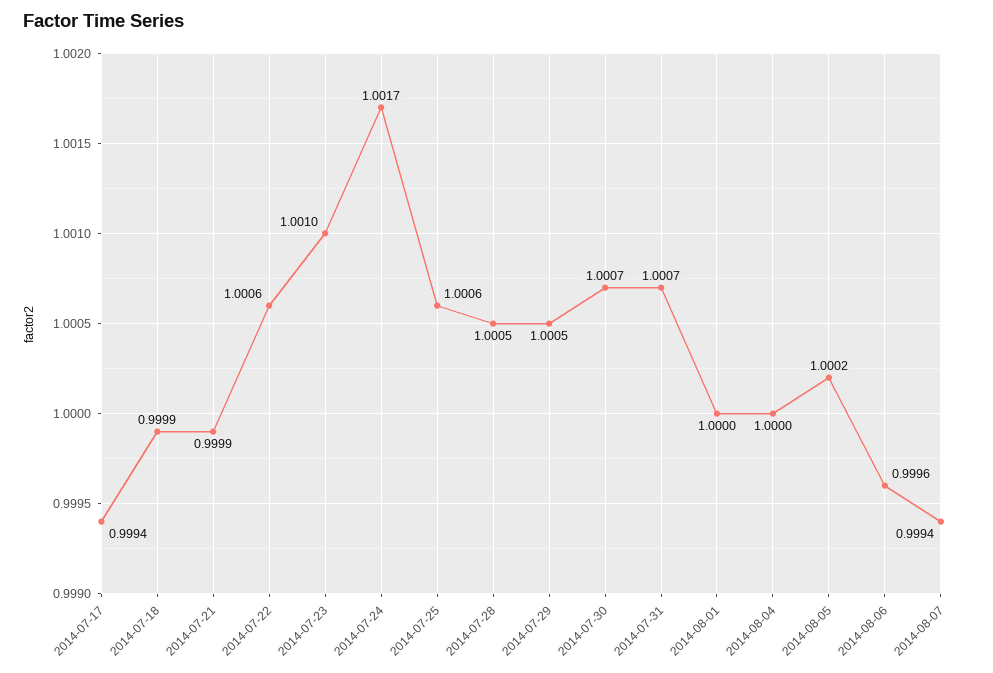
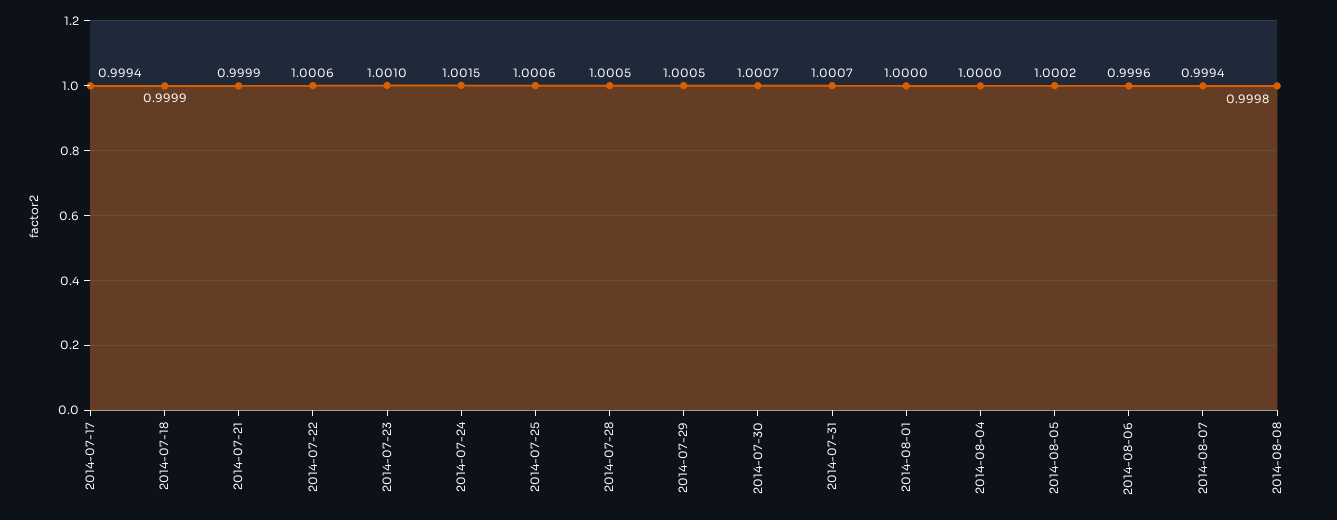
2014-07-24: 1.0017 -> 1.0015
2014-08-08: none -> 0.9998

